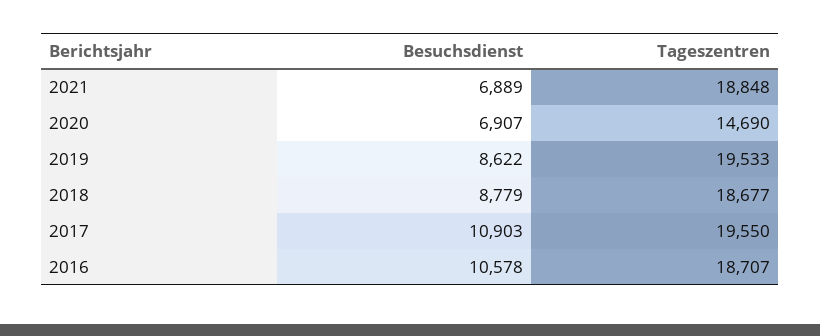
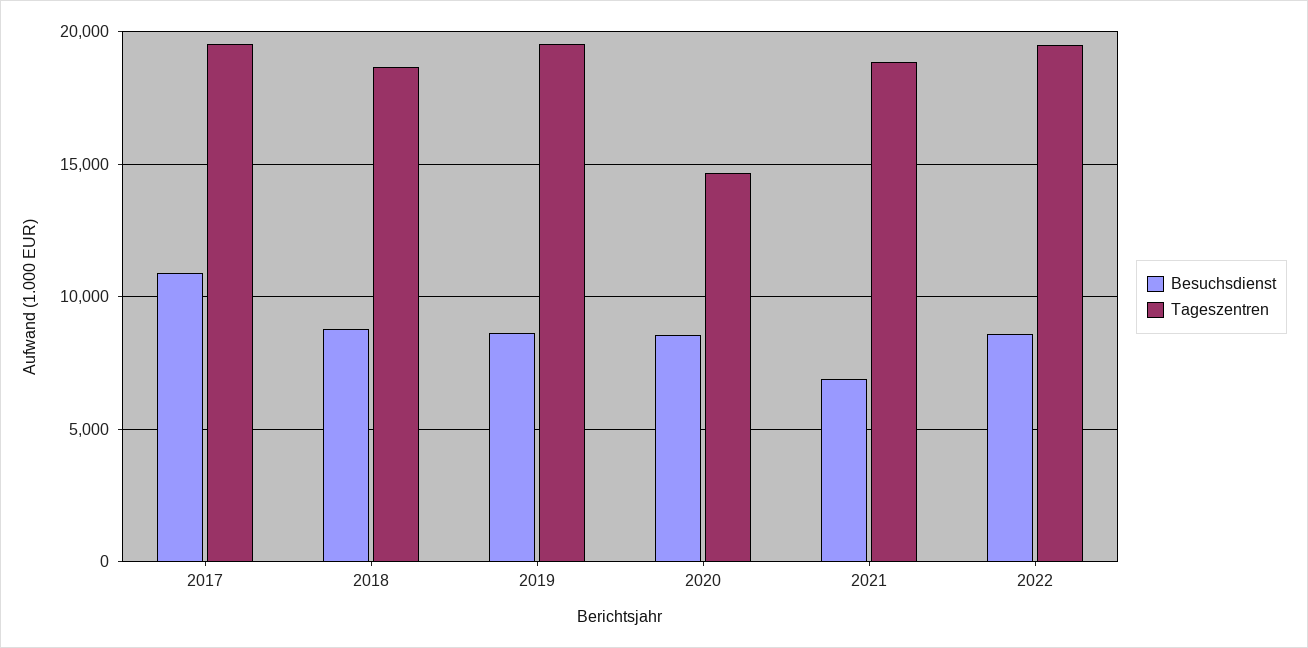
Besuchsdienst, 2020: 6907 -> 8500
Besuchsdienst, 2016: 10578 -> none
Tageszentren, 2016: 18707 -> none
Besuchsdienst, 2022: none -> 8500
Tageszentren, 2022: none -> 19500

